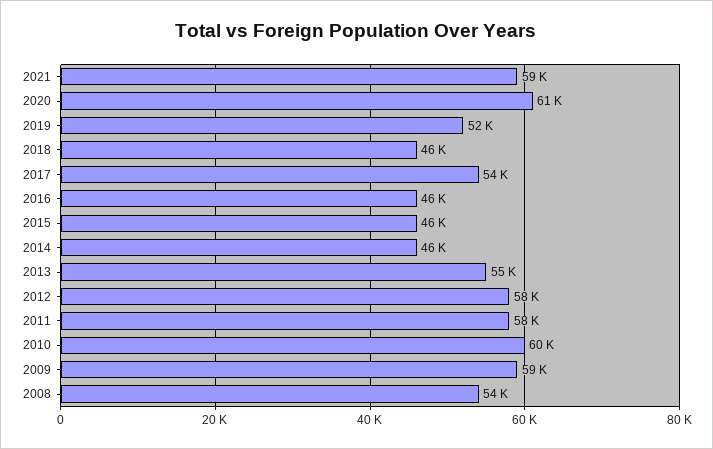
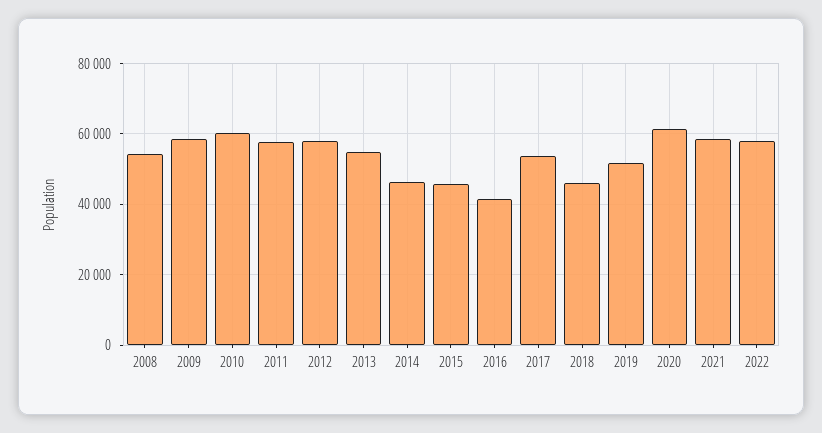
2016: 46000 -> 42000
2022: none -> 58000

